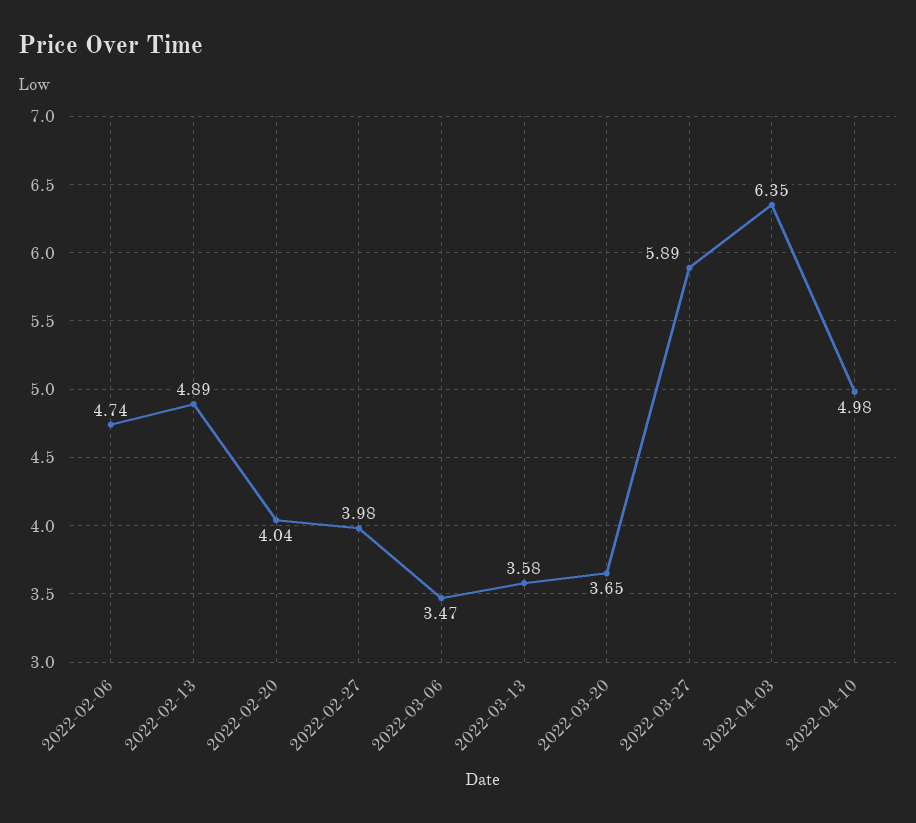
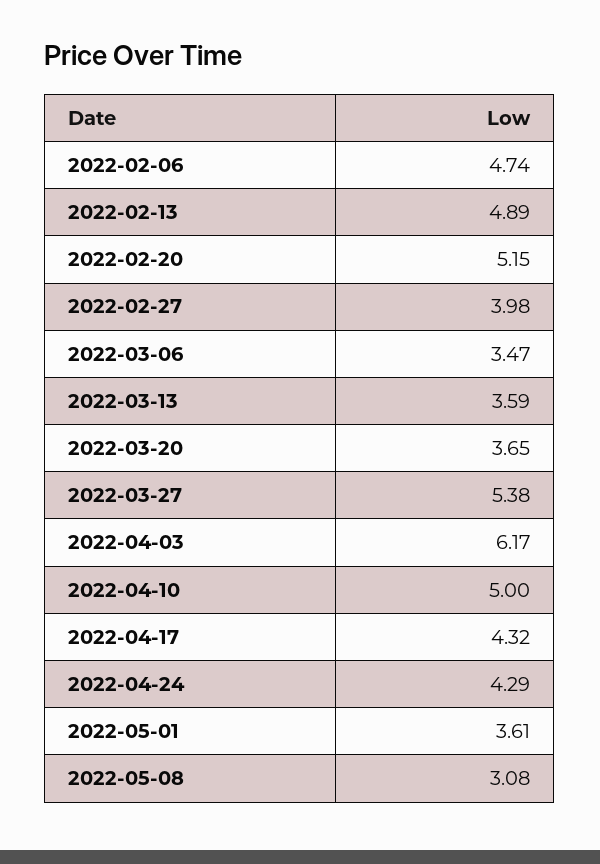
2022-02-20: 4.04 -> 5.15
2022-03-13: 3.58 -> 3.59
2022-03-27: 5.89 -> 5.38
2022-04-03: 6.35 -> 6.17
2022-04-10: 4.98 -> 5
2022-04-17: none -> 4.32
2022-04-24: none -> 4.29
2022-05-01: none -> 3.61
2022-05-08: none -> 3.08

